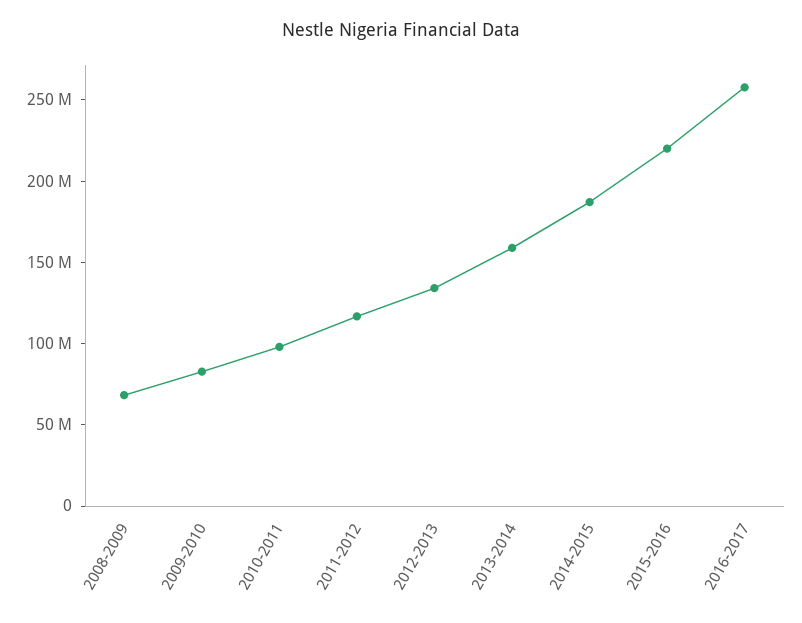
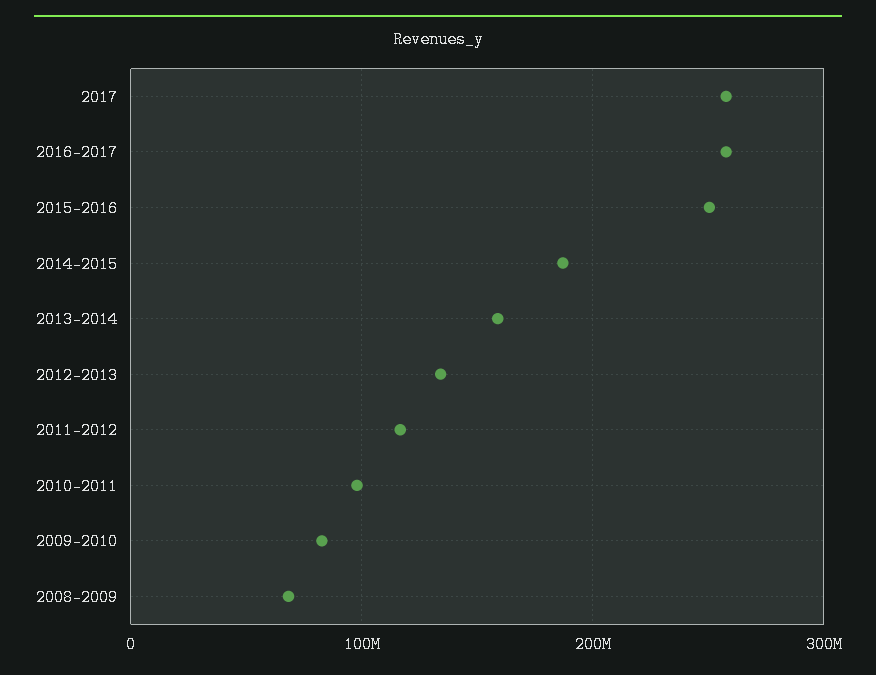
2015-2016: 220000000 -> 250000000
2017: none -> 260000000

